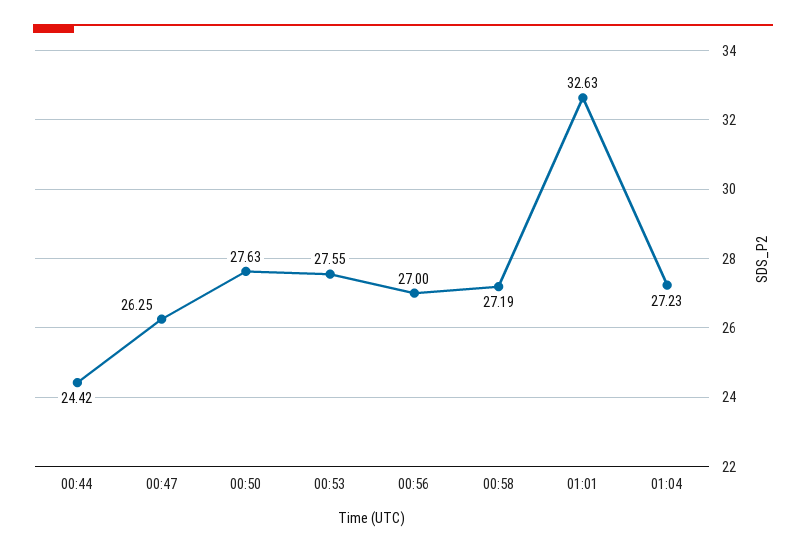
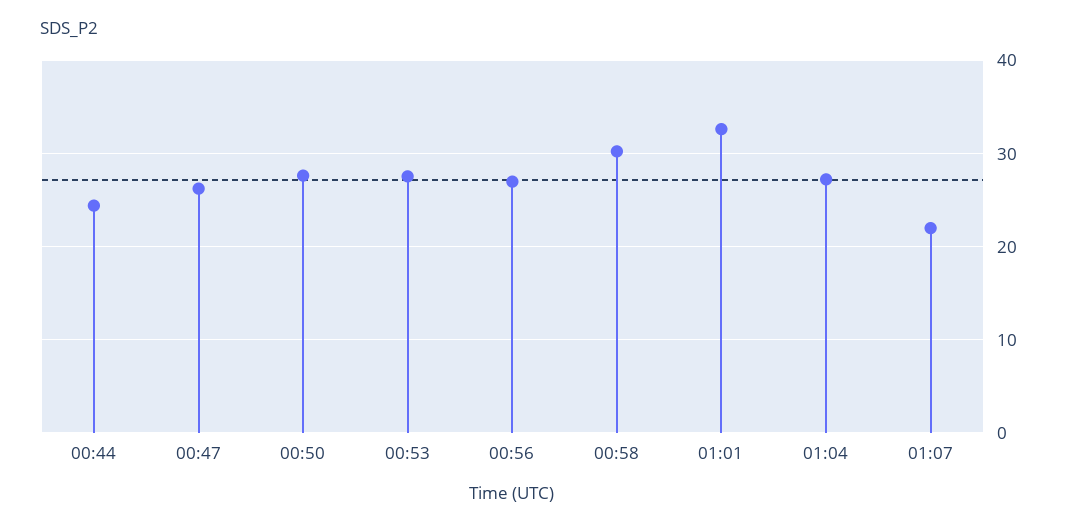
00:58: 27.19 -> 30
01:07: none -> 22

